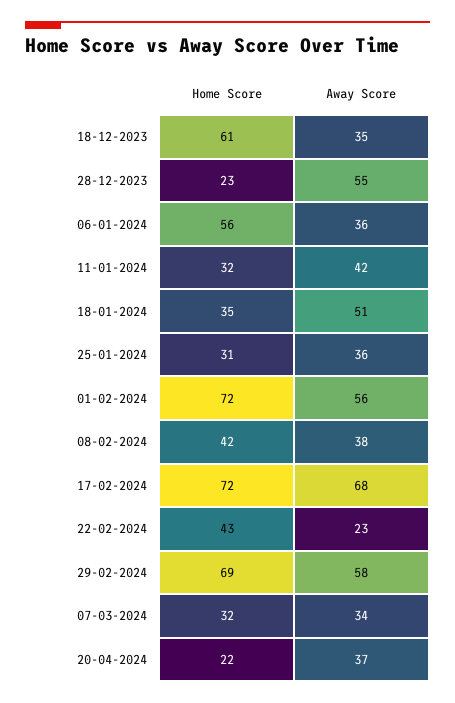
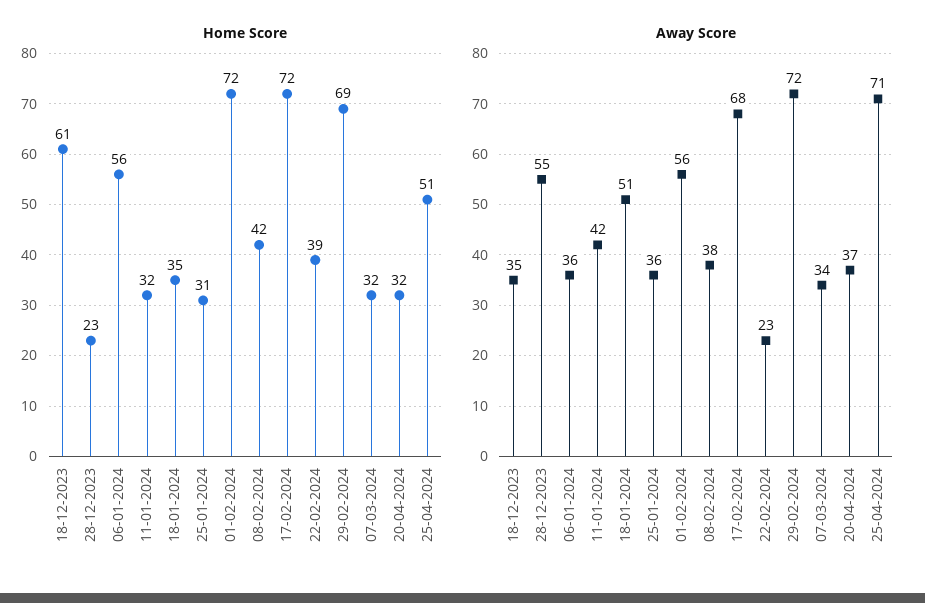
Home Score, 22-02-2024: 43 -> 39
Away Score, 29-02-2024: 58 -> 72
Home Score, 20-04-2024: 22 -> 32
Home Score, 25-04-2024: none -> 51
Away Score, 25-04-2024: none -> 71

